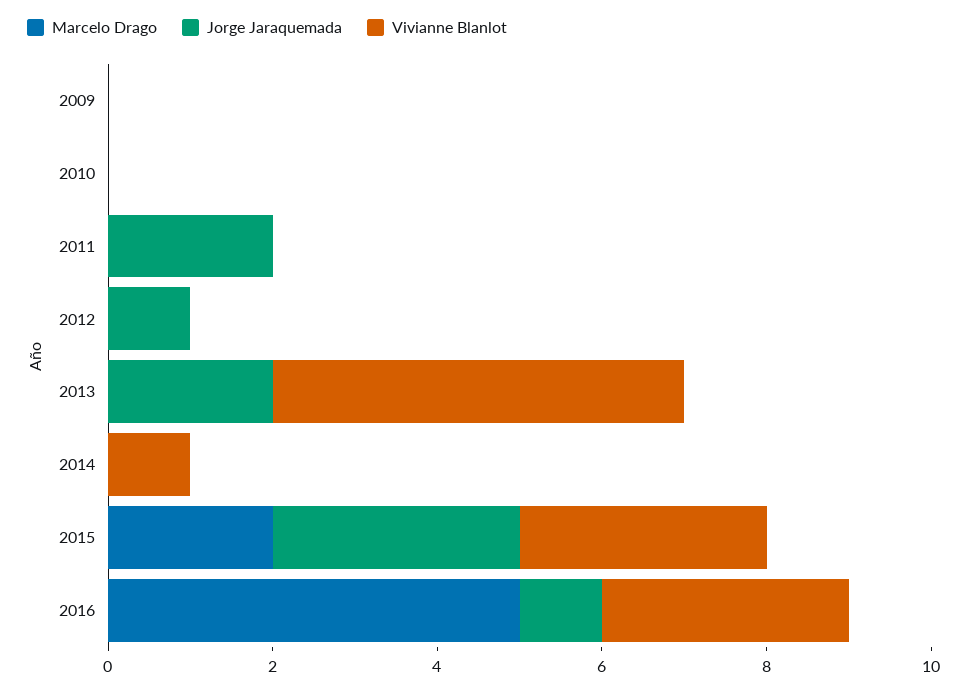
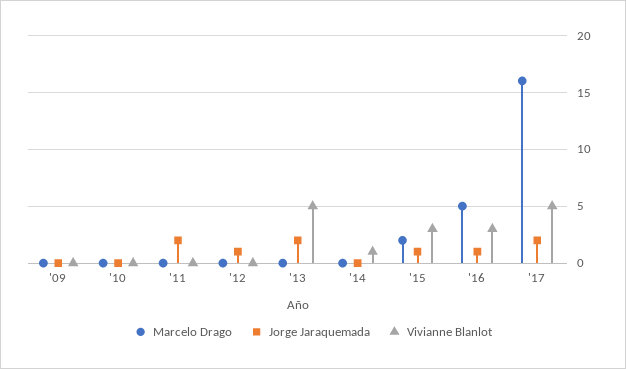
Jorge Jaraquemada, 2015: 3 -> 1
Marcelo Drago, '17: none -> 16
Jorge Jaraquemada, '17: none -> 2
Vivianne Blanlot, '17: none -> 5

